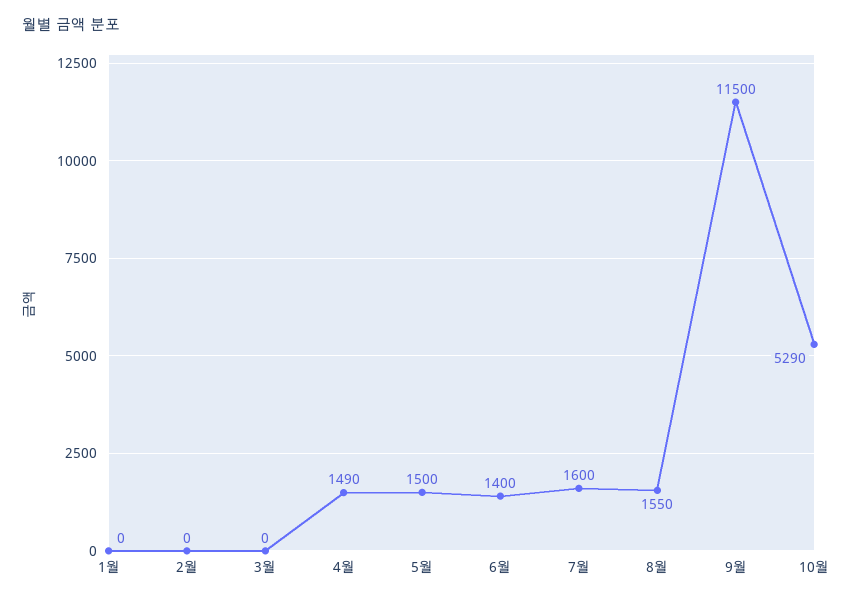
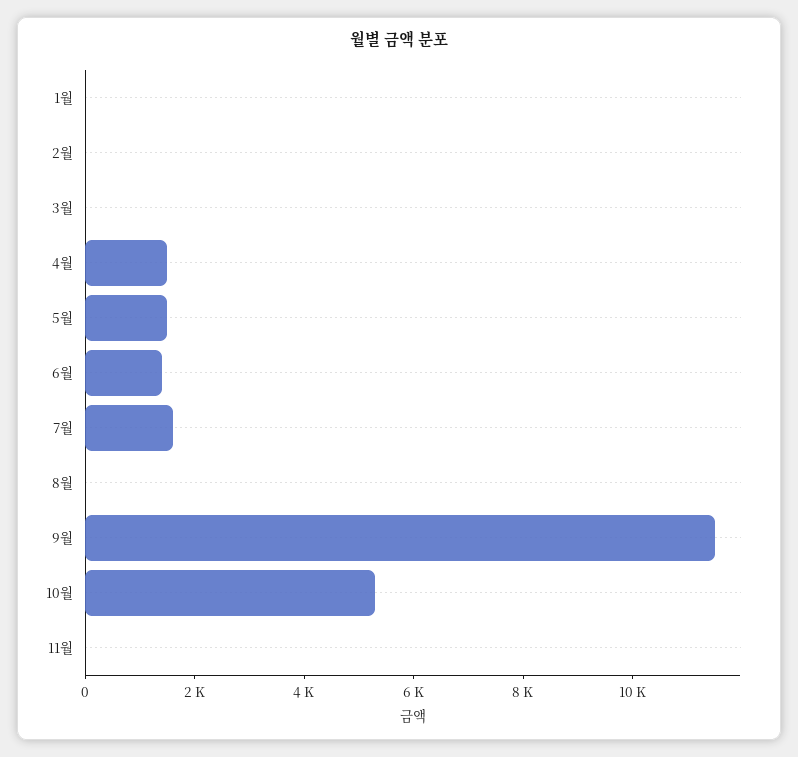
8월: 1550 -> 0
11월: none -> 0

